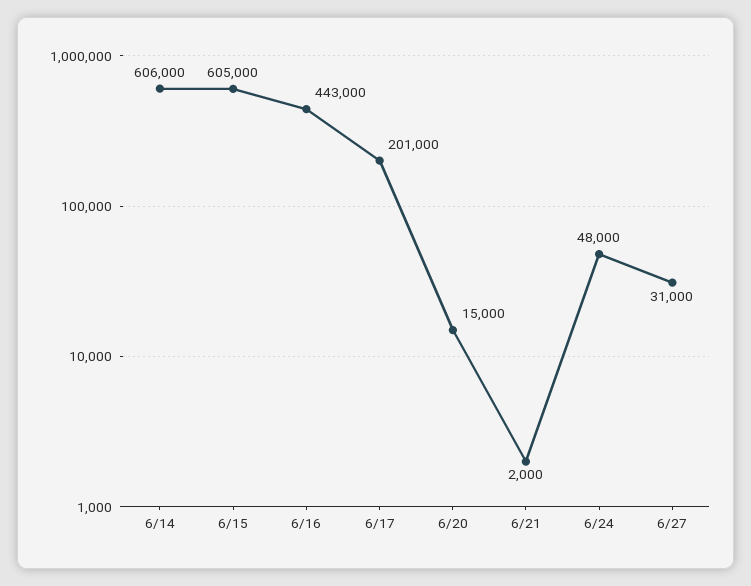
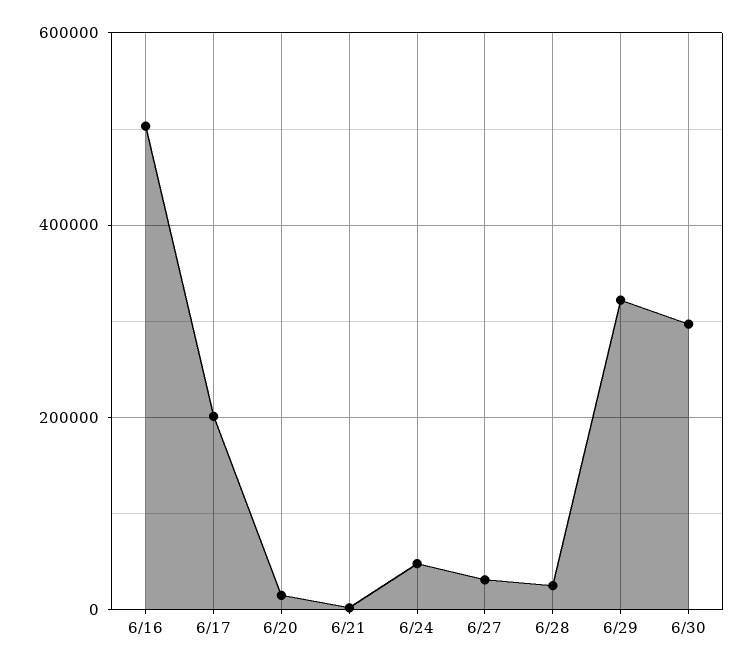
6/14: 606000 -> none
6/15: 605000 -> none
6/16: 443000 -> 500000
6/28: none -> 20000
6/29: none -> 320000
6/30: none -> 300000

